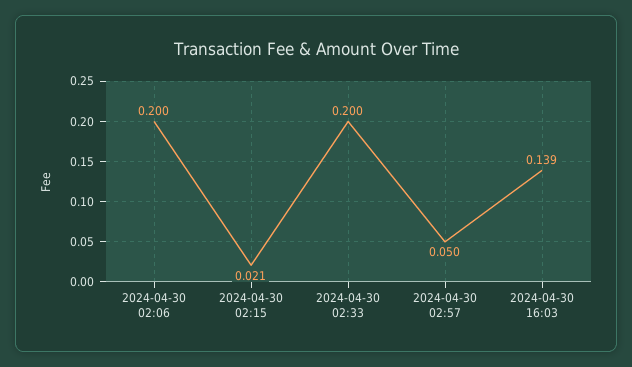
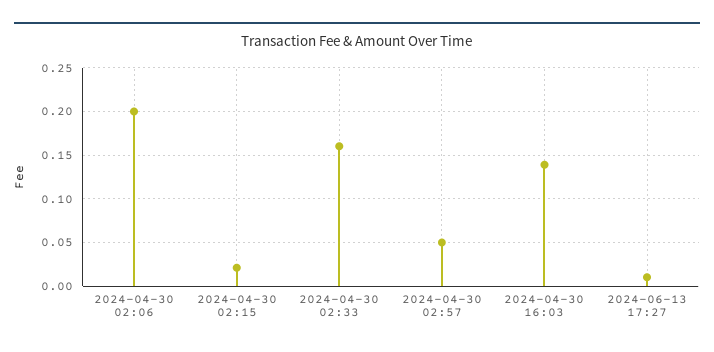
2024-04-30 02:33: 0.2 -> 0.16
2024-06-13 17:27: none -> 0.01

